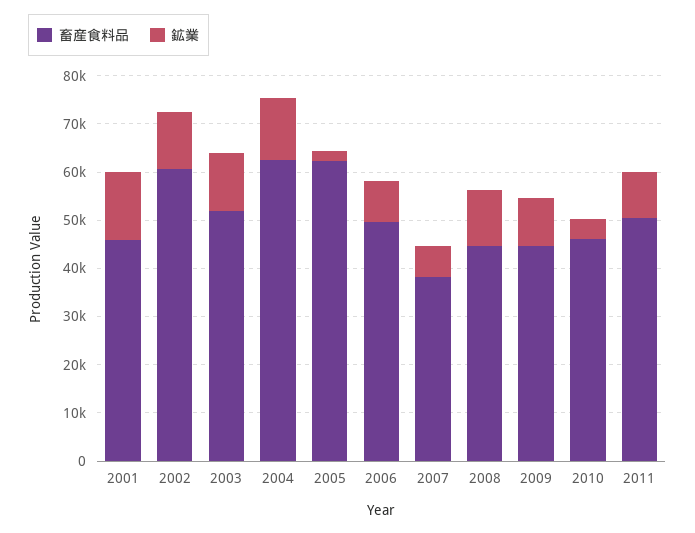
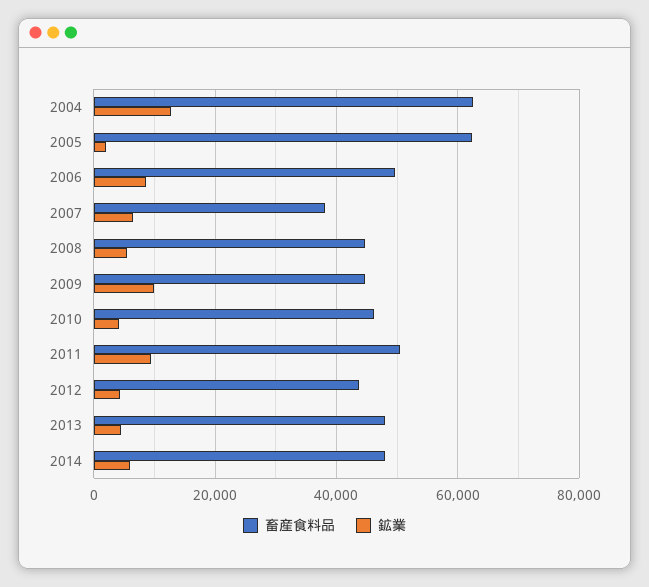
畜産食料品, 2001: 46000 -> none
鉱業, 2001: 14000 -> none
畜産食料品, 2002: 60000 -> none
鉱業, 2002: 12000 -> none
畜産食料品, 2003: 52000 -> none
鉱業, 2003: 12000 -> none
鉱業, 2008: 12000 -> 6000
畜産食料品, 2012: none -> 44000
鉱業, 2012: none -> 4000
畜産食料品, 2013: none -> 48000
鉱業, 2013: none -> 4000
畜産食料品, 2014: none -> 48000
鉱業, 2014: none -> 6000

